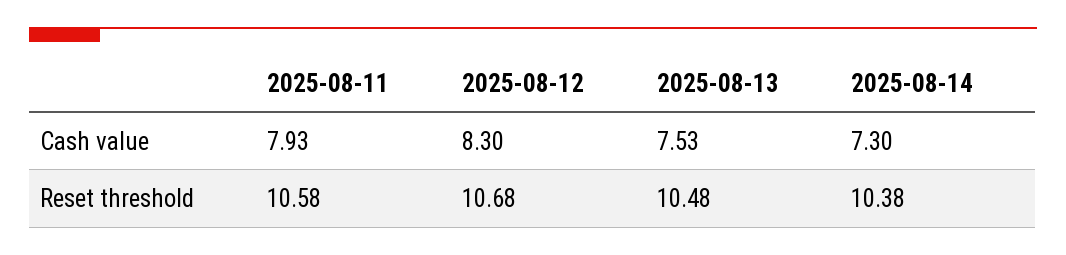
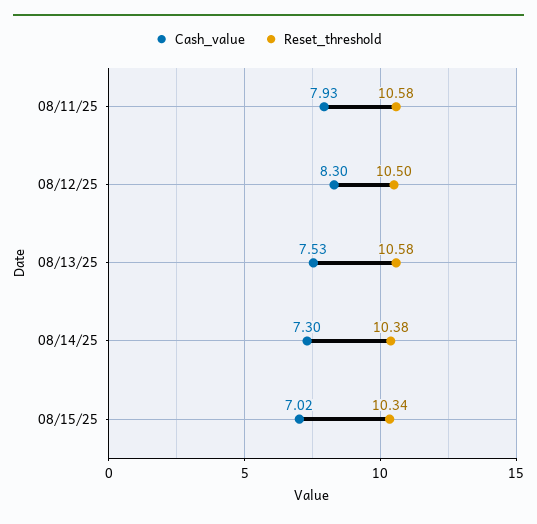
Reset threshold, 2025-08-12: 10.68 -> 10.5
Reset threshold, 2025-08-13: 10.48 -> 10.58
Cash value, 08/15/25: none -> 7.02
Reset threshold, 08/15/25: none -> 10.34

